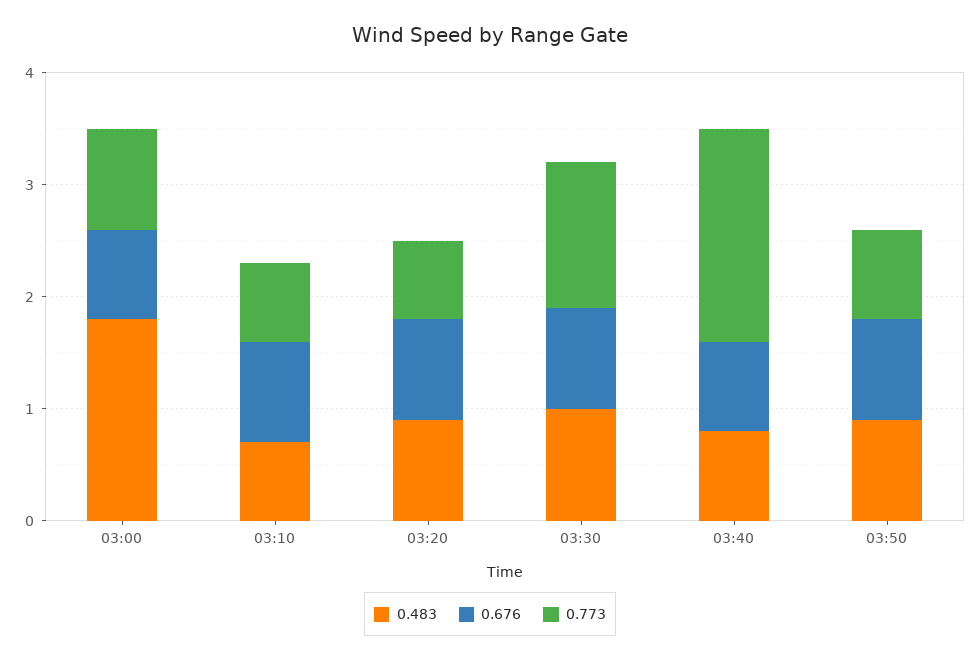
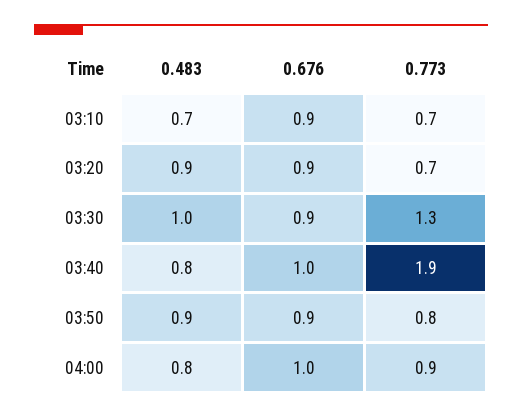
0.483, 03:00: 1.8 -> none
0.676, 03:00: 0.8 -> none
0.773, 03:00: 0.9 -> none
0.676, 03:40: 0.8 -> 1
0.483, 04:00: none -> 0.8
0.676, 04:00: none -> 1
0.773, 04:00: none -> 0.9

